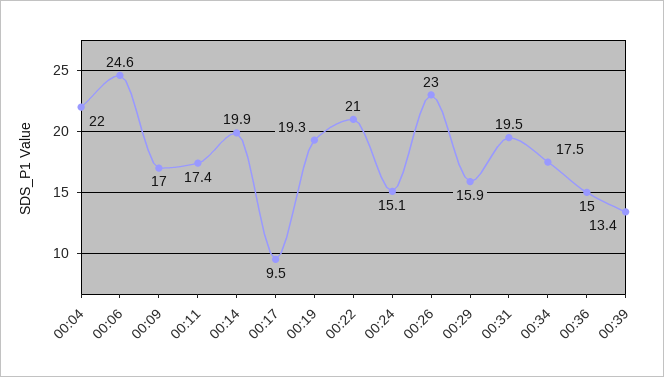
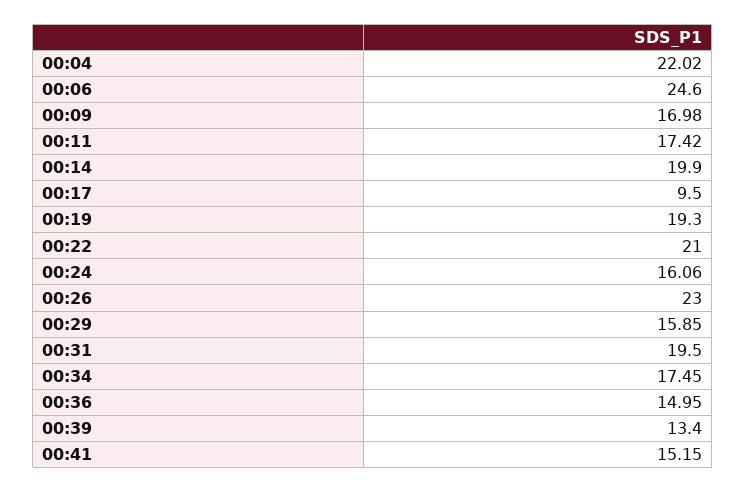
00:24: 15.1 -> 16.06
00:41: none -> 15.15

